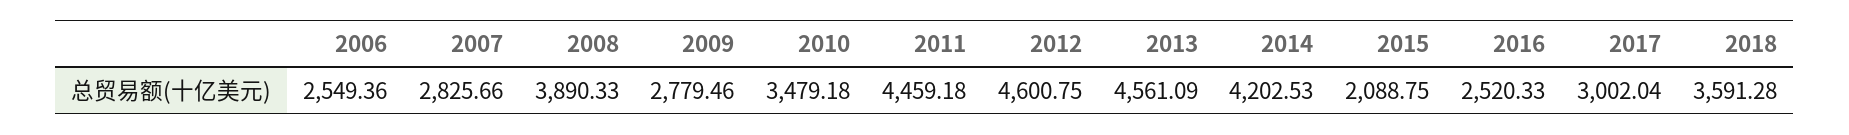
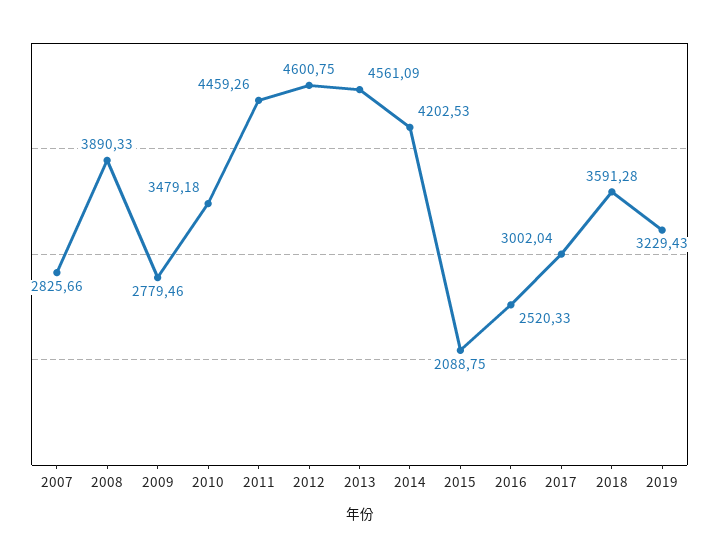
2006: 2549.36 -> none
2011: 4459.18 -> 4459.26
2019: none -> 3229.43

